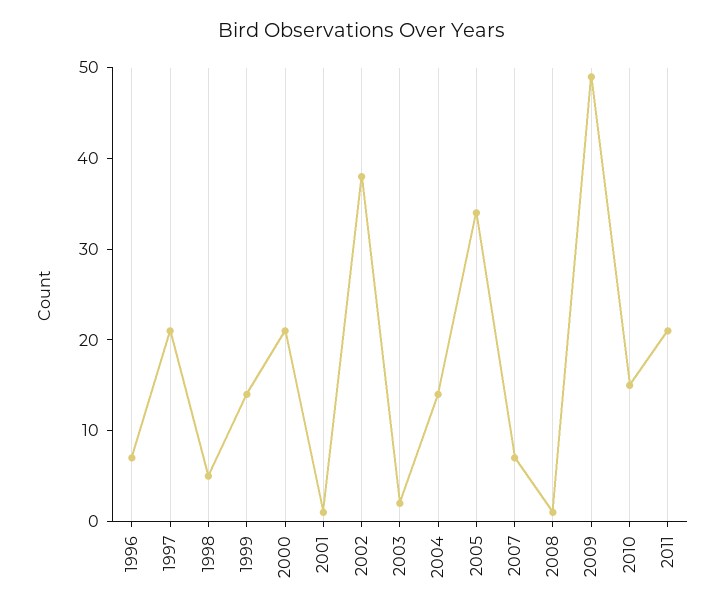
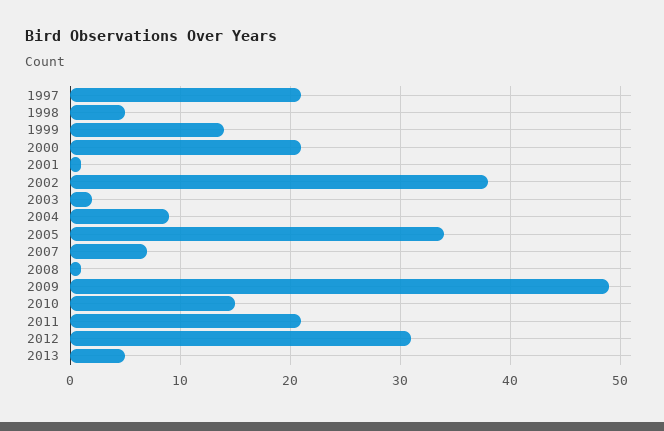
1996: 7 -> none
2004: 14 -> 9
2012: none -> 31
2013: none -> 5

